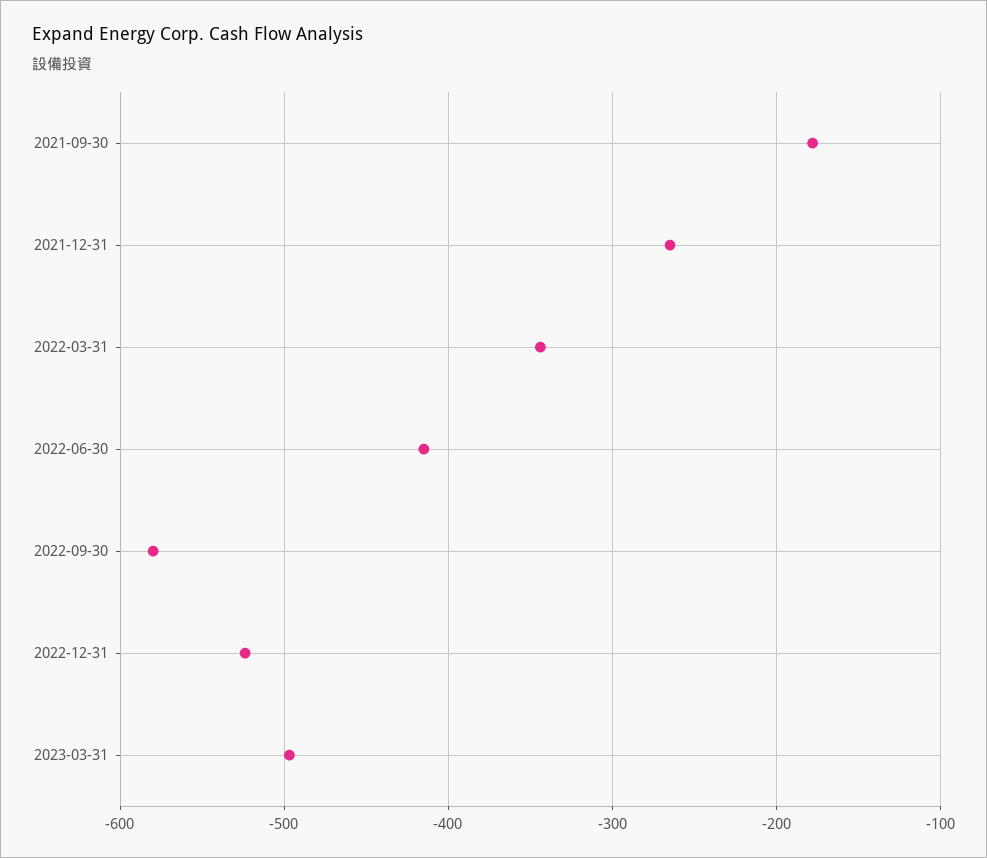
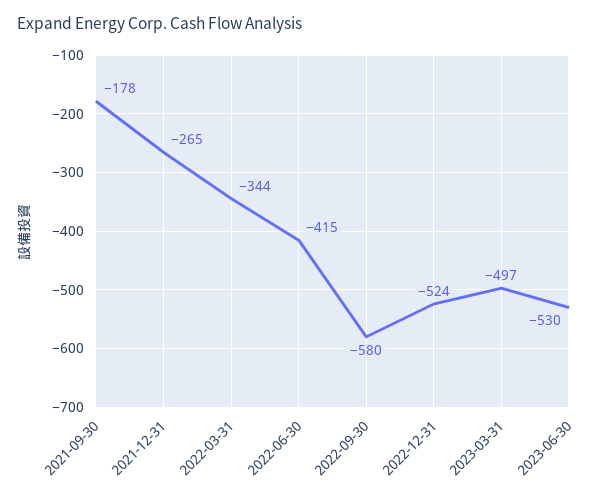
2023-06-30: none -> -530

